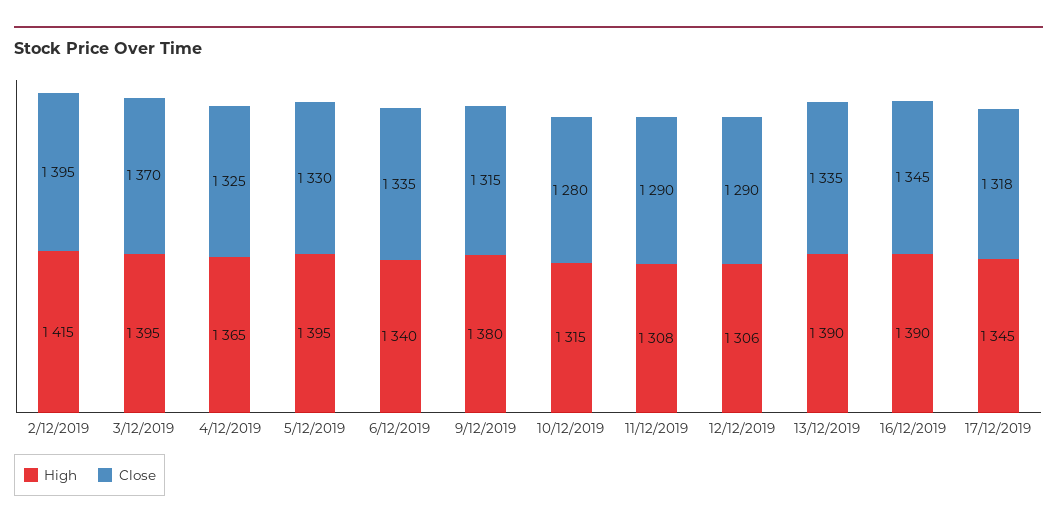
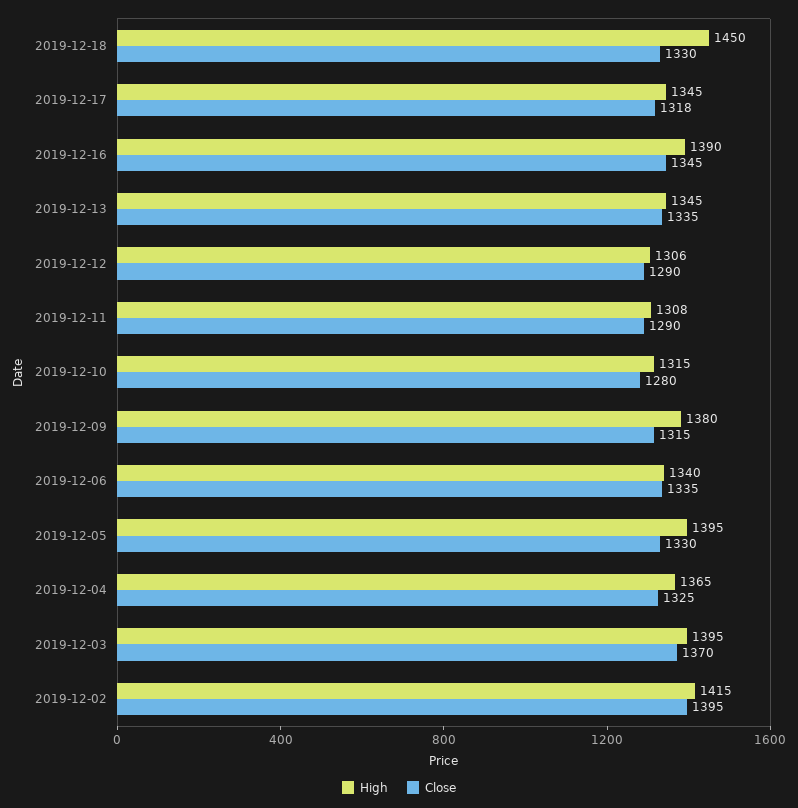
High, 13/12/2019: 1390 -> 1345
High, 2019-12-18: none -> 1450
Close, 2019-12-18: none -> 1330

